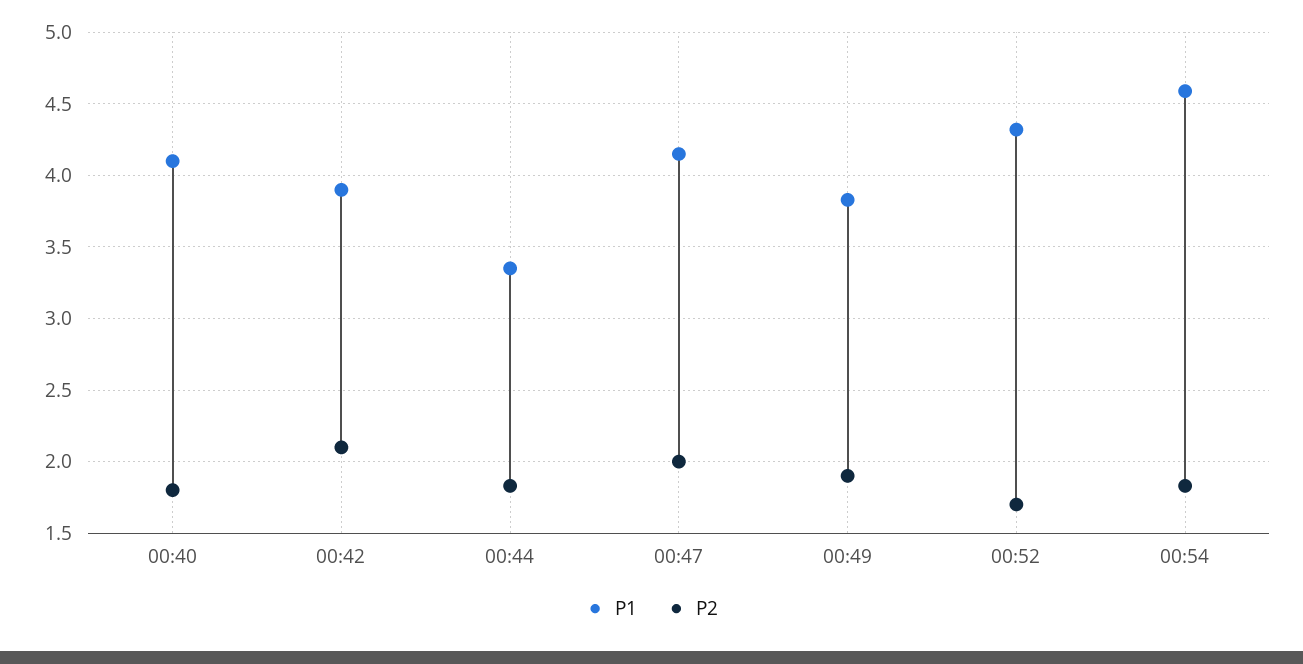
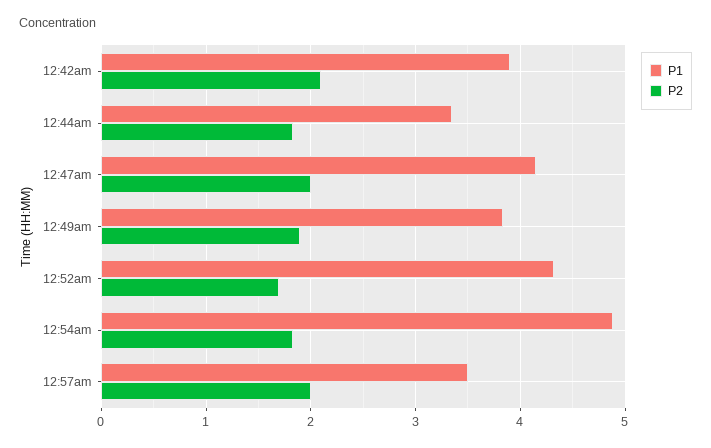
P1, 00:40: 4.1 -> none
P2, 00:40: 1.8 -> none
P1, 00:54: 4.6 -> 4.9
P1, 12:57am: none -> 3.5
P2, 12:57am: none -> 2

